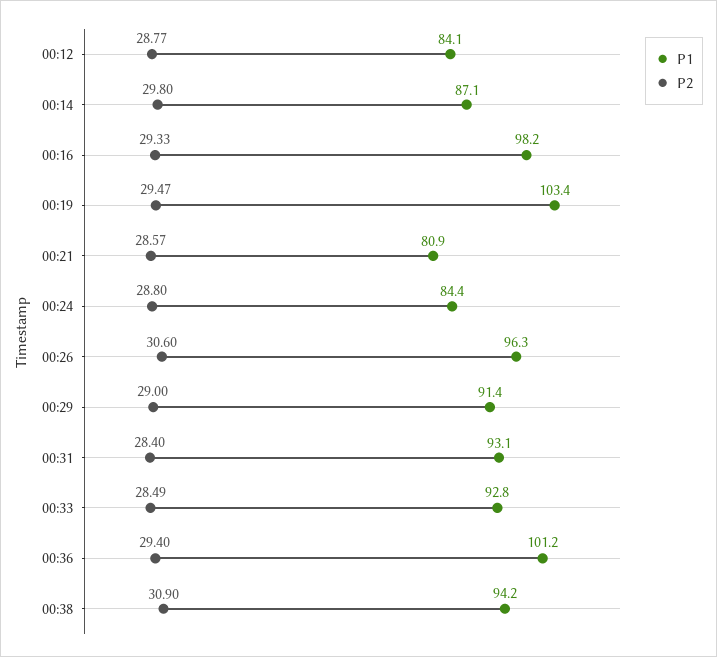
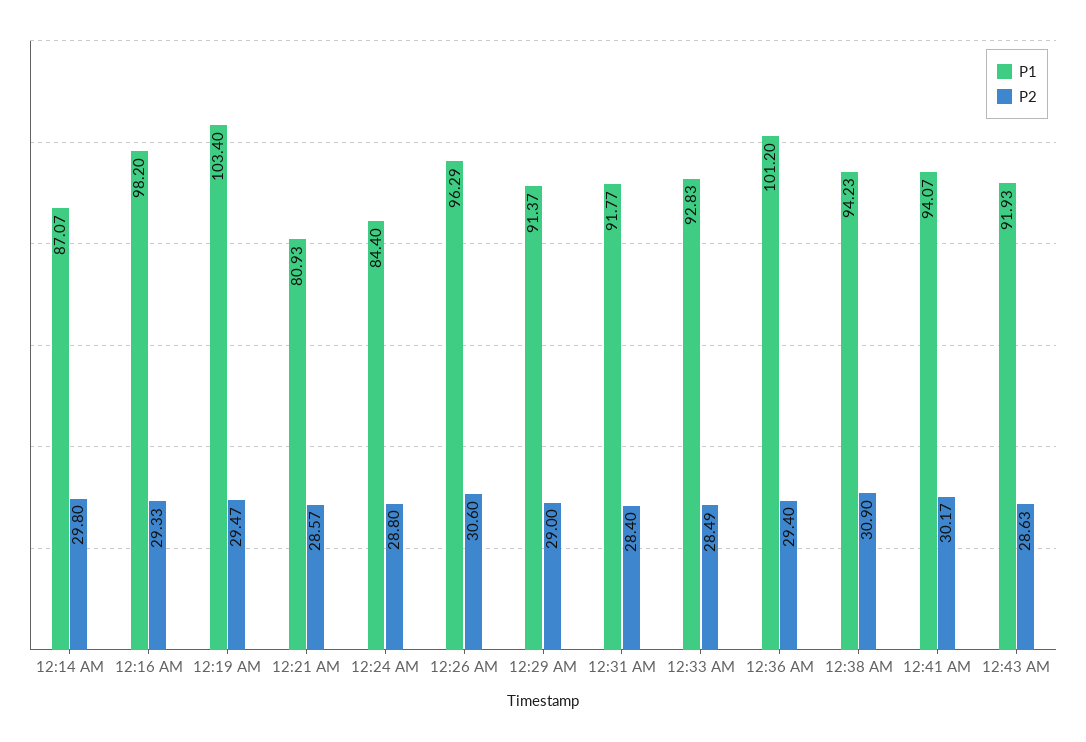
P1, 00:12: 84.1 -> none
P2, 00:12: 28.77 -> none
P1, 00:31: 93.1 -> 91.77
P1, 12:41 AM: none -> 94.07
P2, 12:41 AM: none -> 30.17
P1, 12:43 AM: none -> 91.93
P2, 12:43 AM: none -> 28.63

